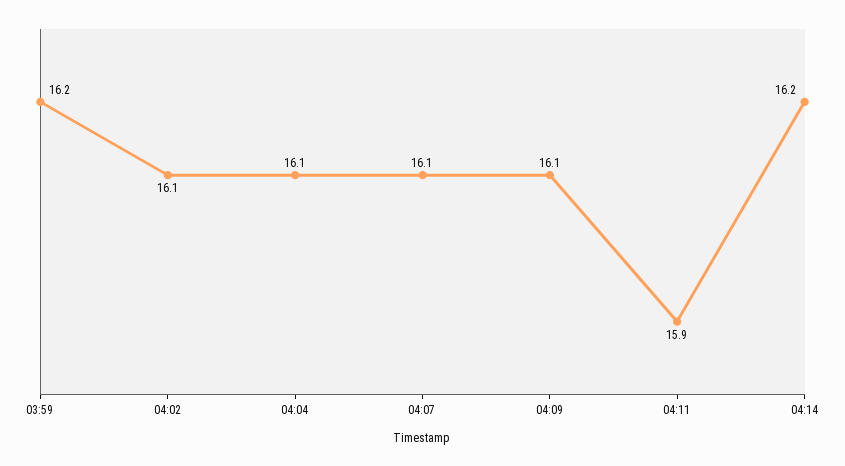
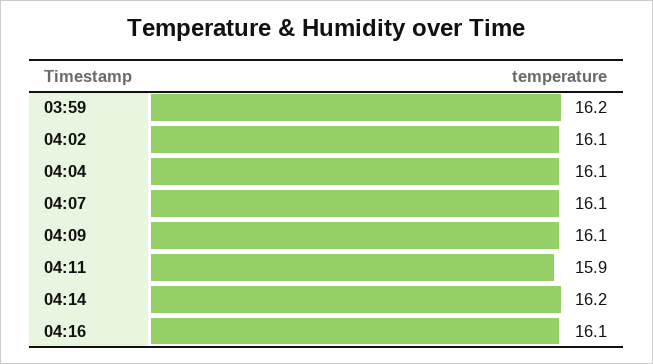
04:16: none -> 16.1

